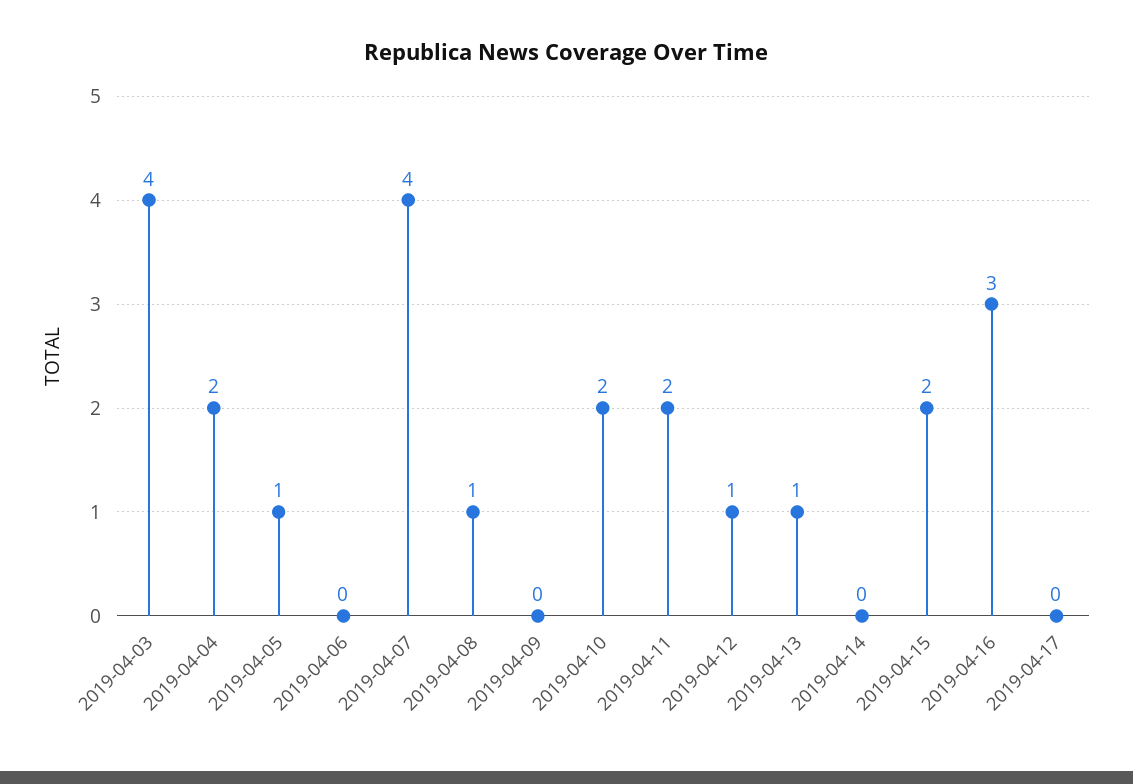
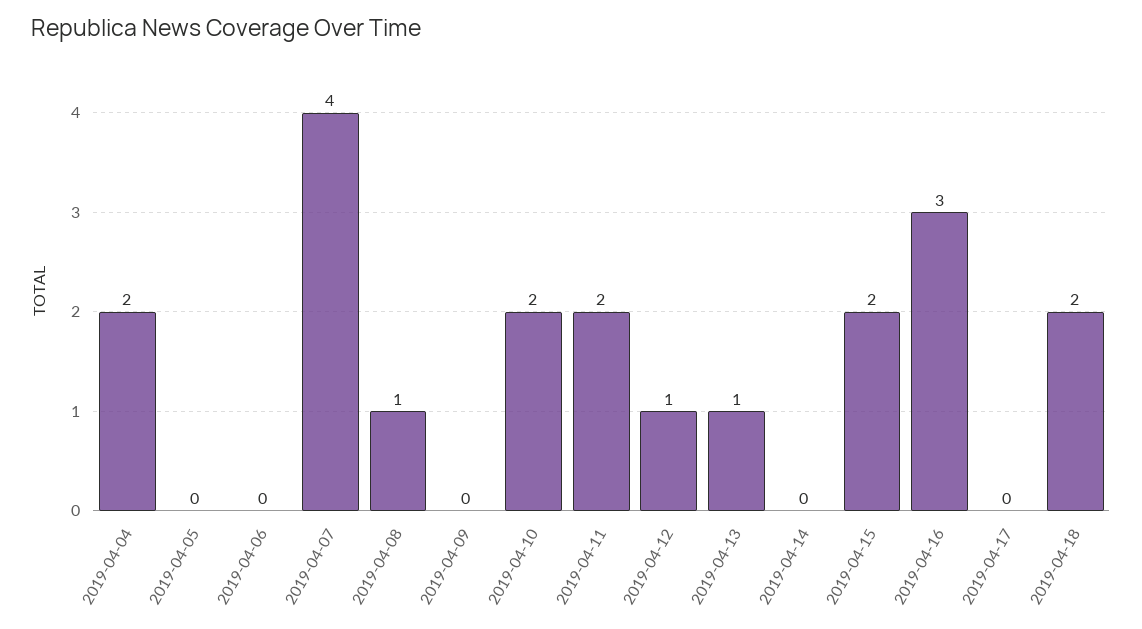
2019-04-03: 4 -> none
2019-04-05: 1 -> 0
2019-04-18: none -> 2

